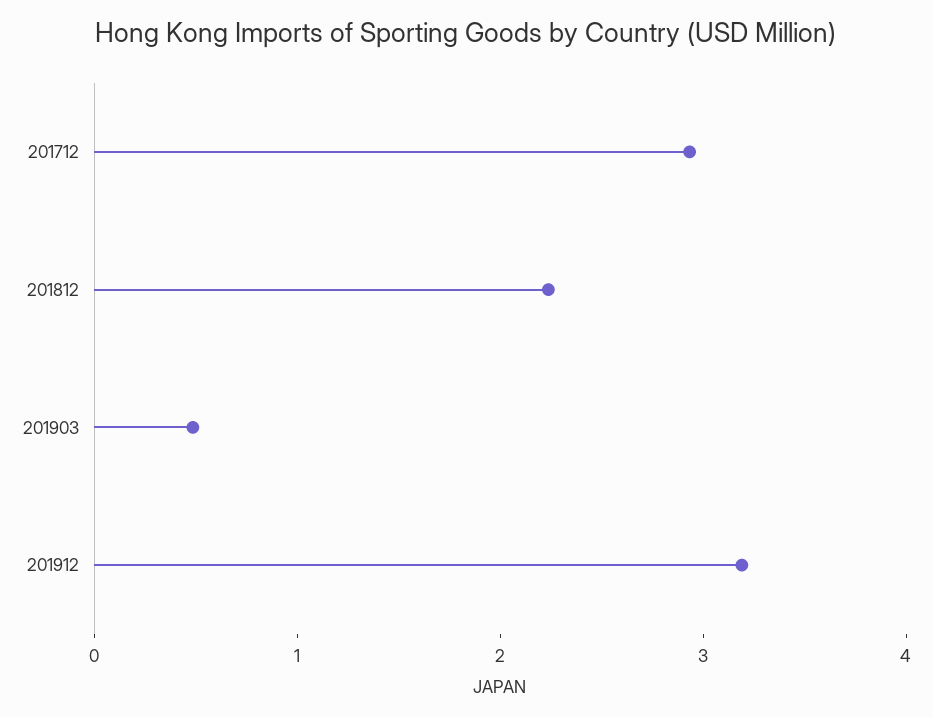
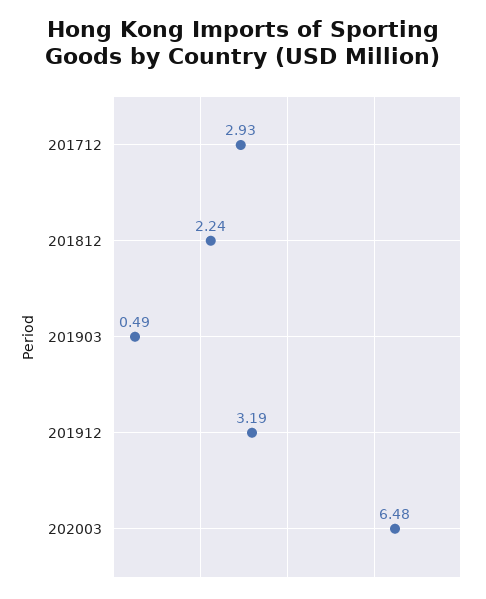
202003: none -> 6.48

